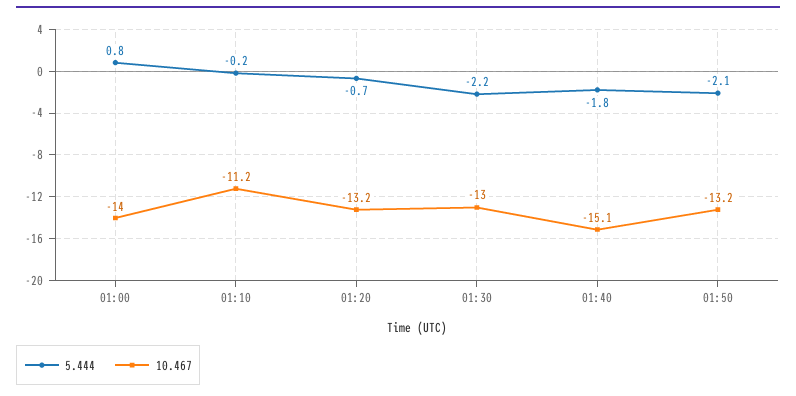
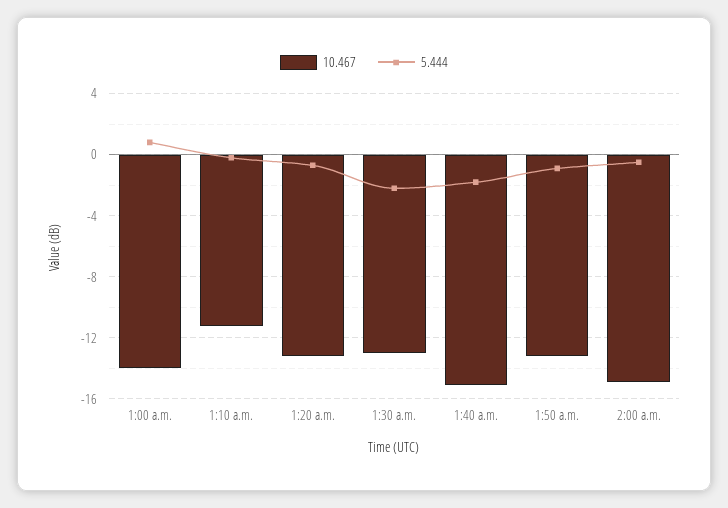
5.444, 01:50: -2.1 -> -1
10.467, 2:00 a.m.: none -> -15
5.444, 2:00 a.m.: none -> -0.5

